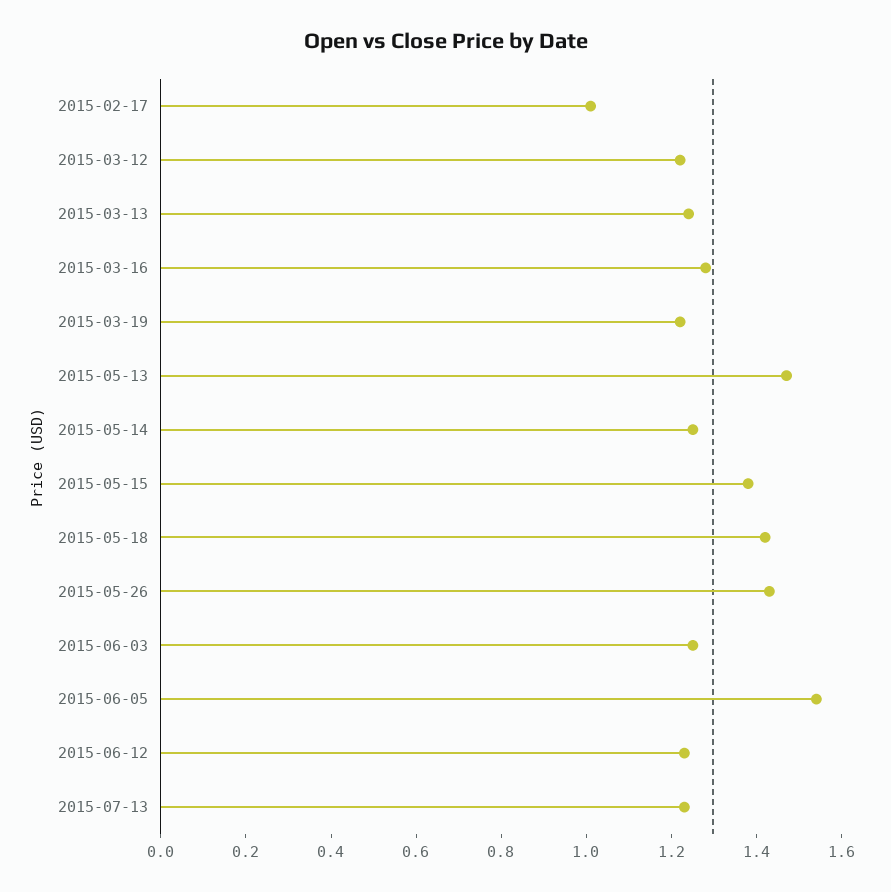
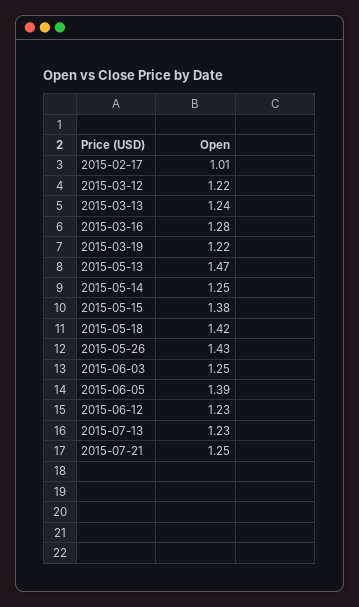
2015-06-05: 1.55 -> 1.39
2015-07-21: none -> 1.25

